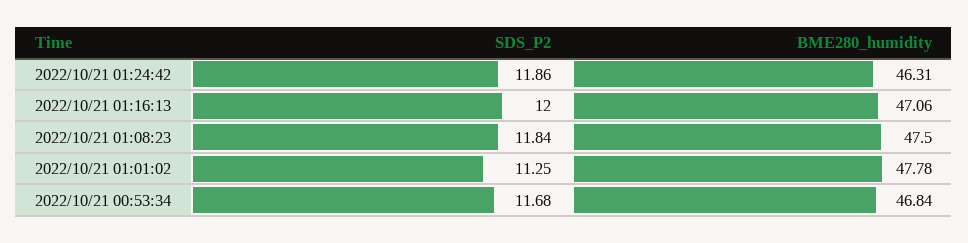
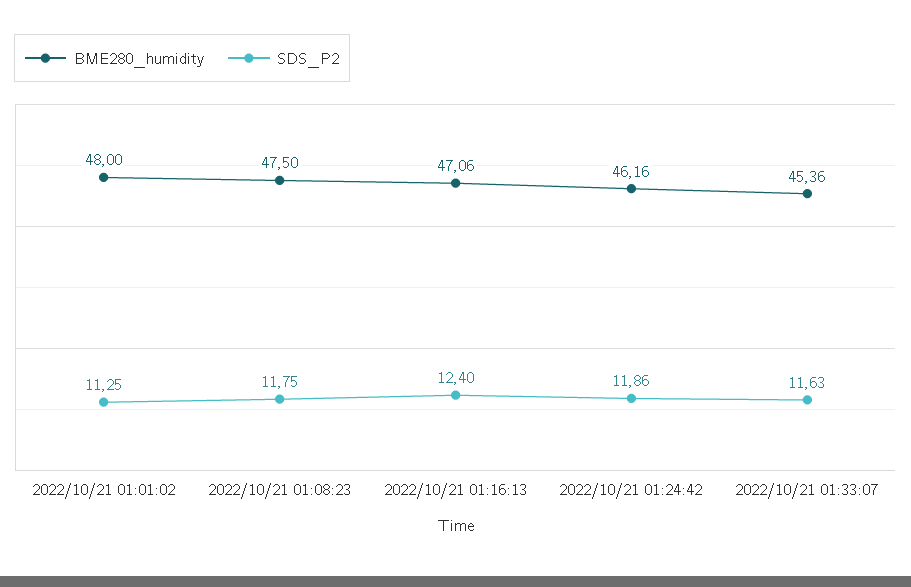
BME280_humidity, 2022/10/21 01:24:42: 46.31 -> 46.16
SDS_P2, 2022/10/21 01:16:13: 12 -> 12.4
SDS_P2, 2022/10/21 01:08:23: 11.84 -> 11.75
BME280_humidity, 2022/10/21 01:01:02: 47.78 -> 48
SDS_P2, 2022/10/21 00:53:34: 11.68 -> none
BME280_humidity, 2022/10/21 00:53:34: 46.84 -> none
BME280_humidity, 2022/10/21 01:33:07: none -> 45.36
SDS_P2, 2022/10/21 01:33:07: none -> 11.63

